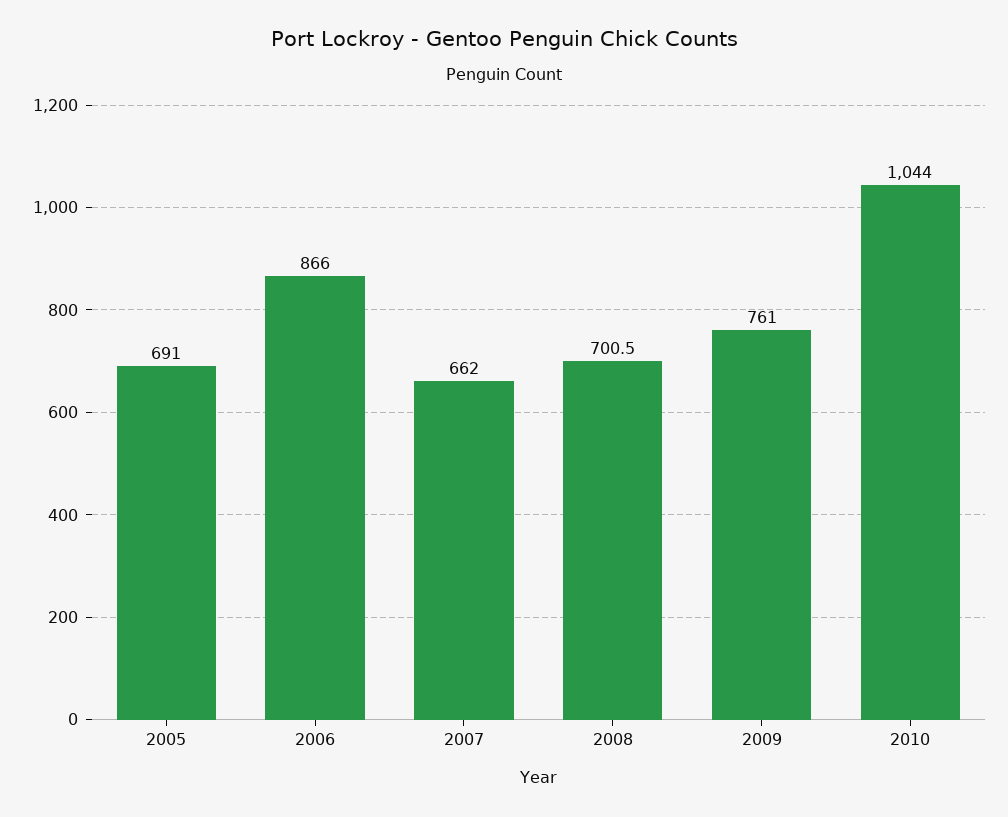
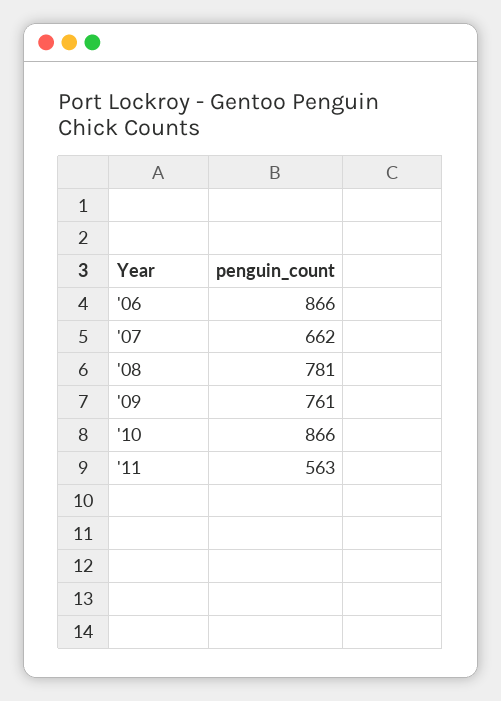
2005: 691 -> none
2008: 700.5 -> 781
2010: 1044 -> 866
'11: none -> 563

